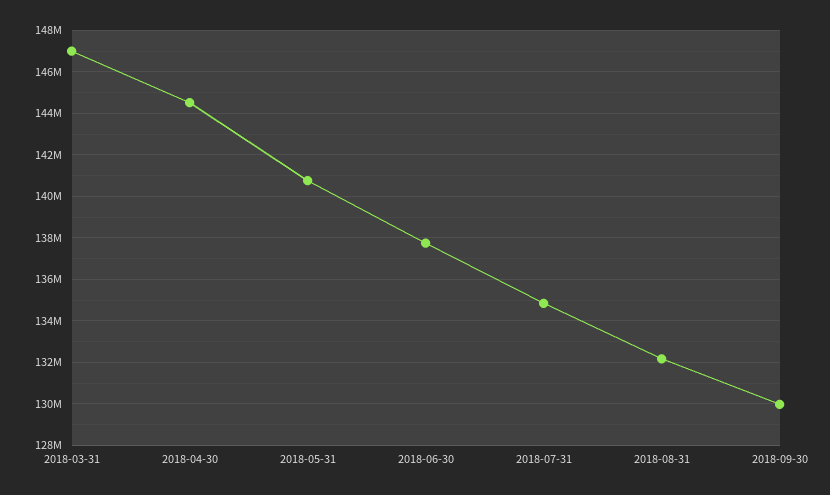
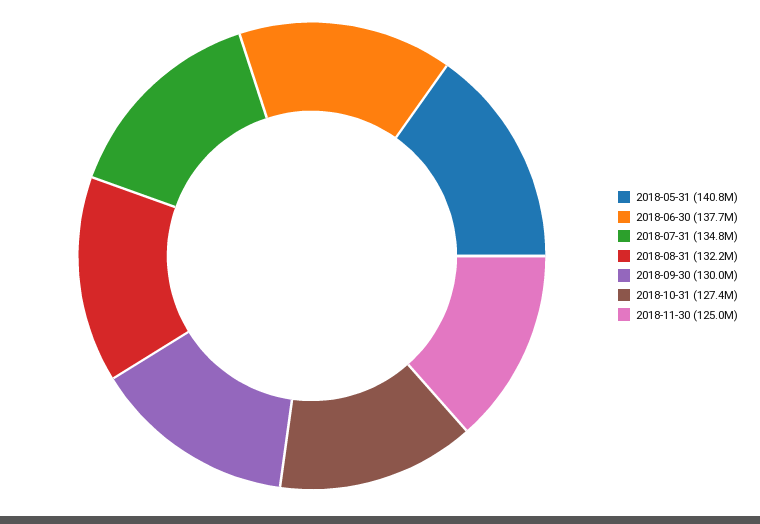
2018-03-31: 147000000 -> none
2018-04-30: 144500000 -> none
2018-10-31: none -> 127400000
2018-11-30: none -> 125000000

